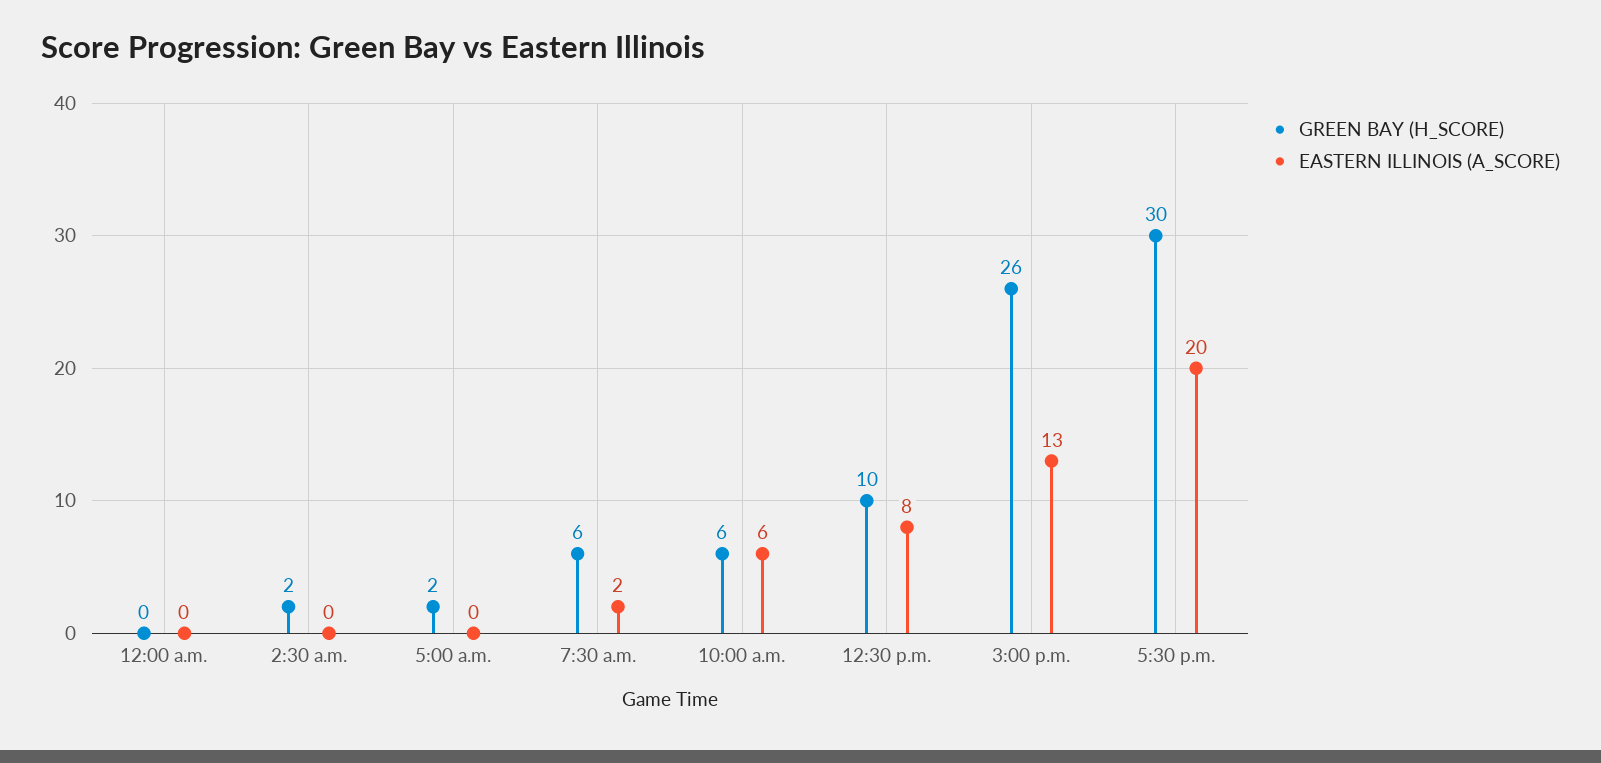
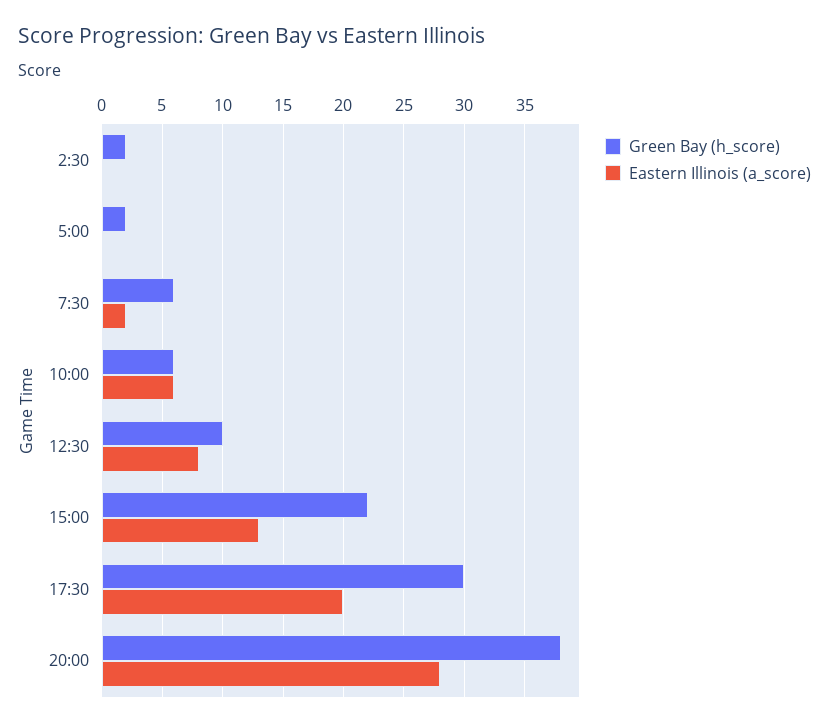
GREEN BAY (H_SCORE), 12:00 a.m.: 0 -> none
EASTERN ILLINOIS (A_SCORE), 12:00 a.m.: 0 -> none
GREEN BAY (H_SCORE), 3:00 p.m.: 26 -> 22
GREEN BAY (H_SCORE), 20:00: none -> 38
EASTERN ILLINOIS (A_SCORE), 20:00: none -> 28

